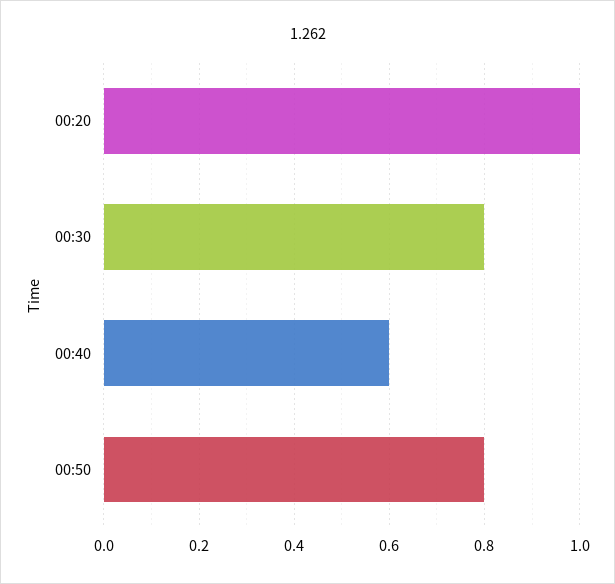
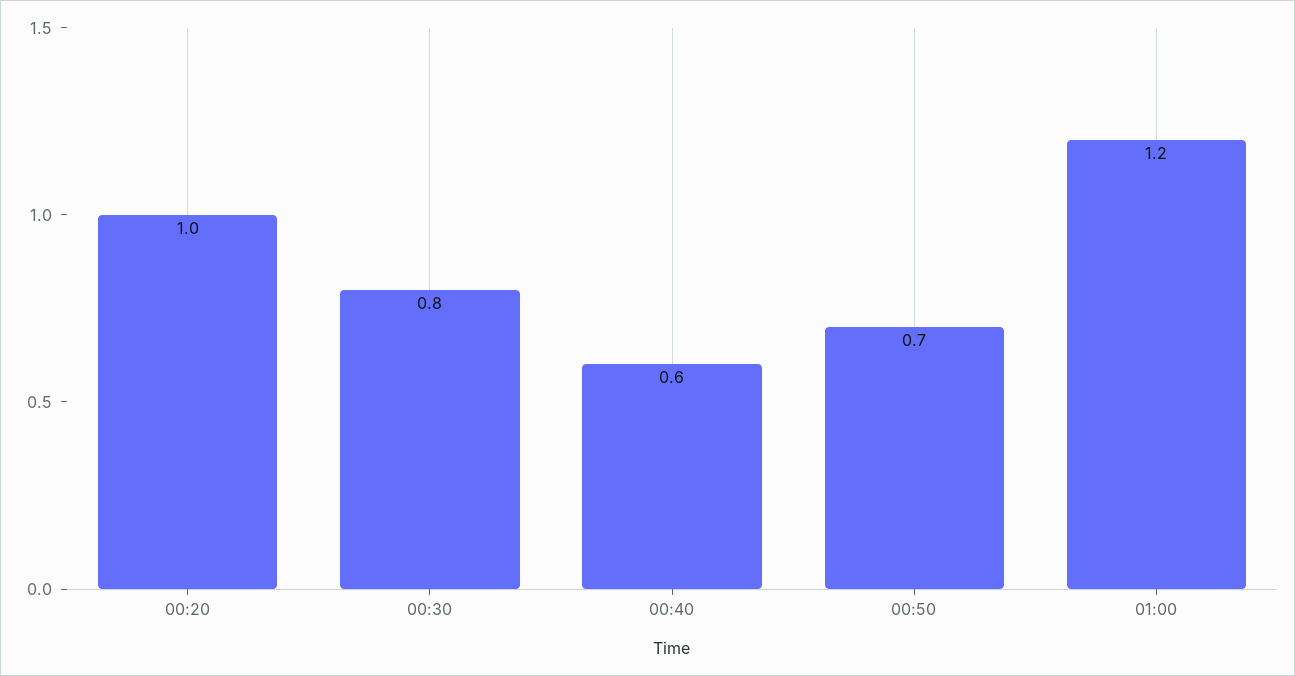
00:50: 0.8 -> 0.7
01:00: none -> 1.2

